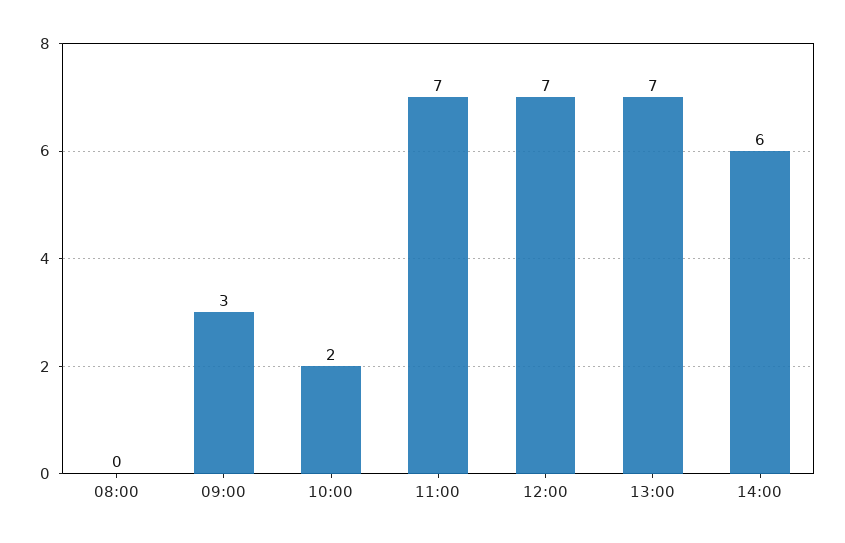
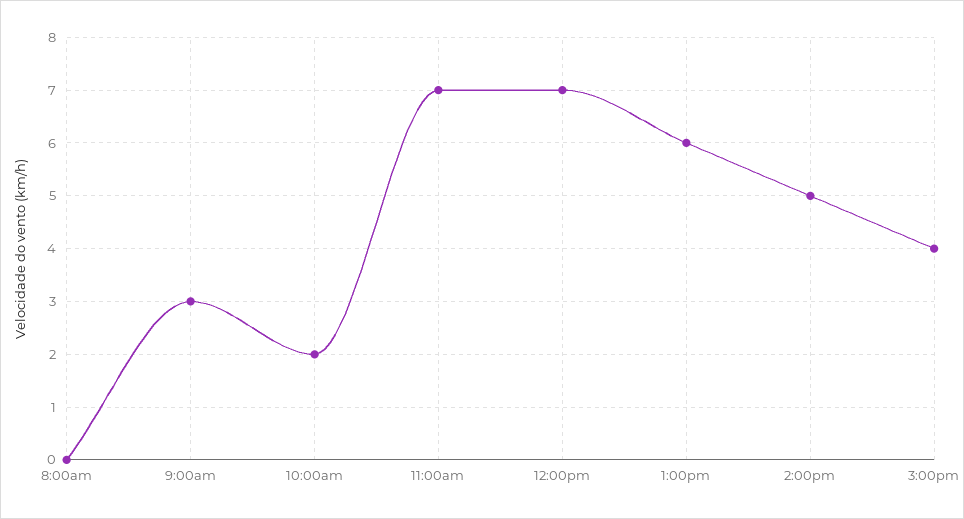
13:00: 7 -> 6
14:00: 6 -> 5
3:00pm: none -> 4

